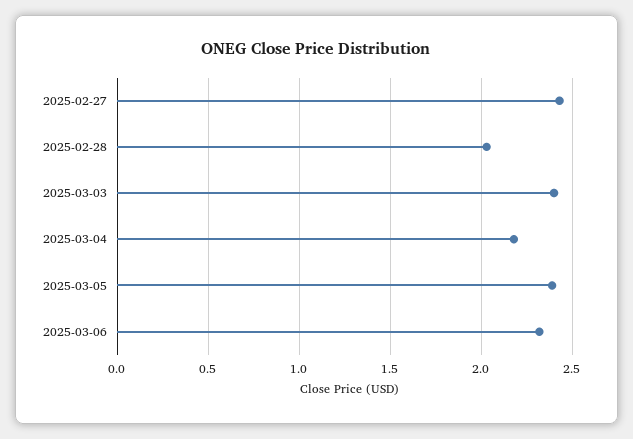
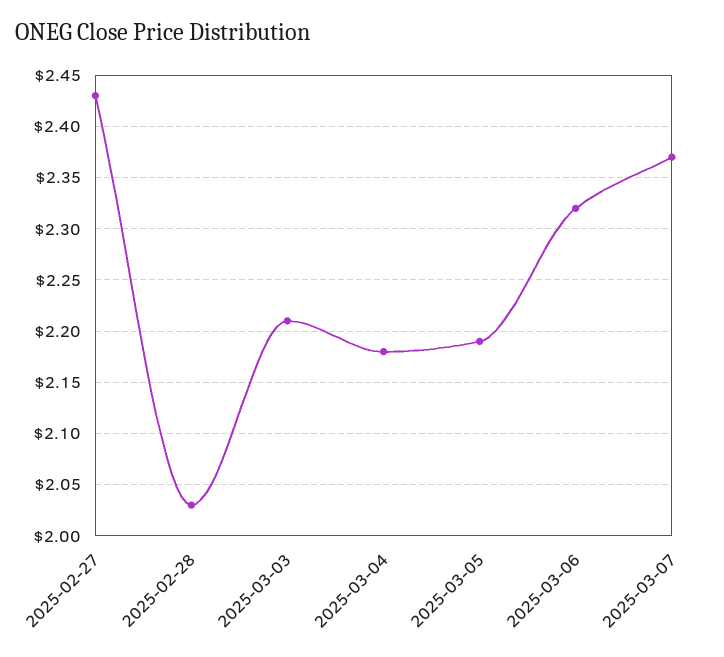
2025-03-03: 2.4 -> 2.21
2025-03-05: 2.4 -> 2.19
2025-03-07: none -> 2.37

